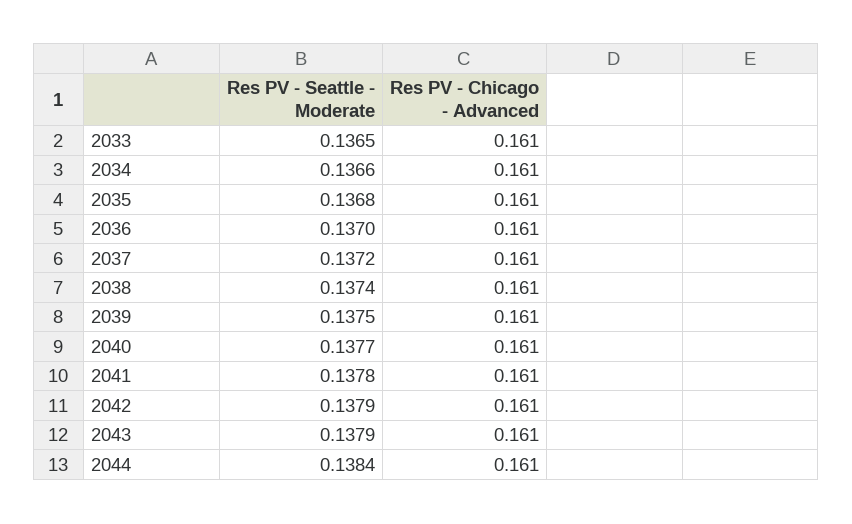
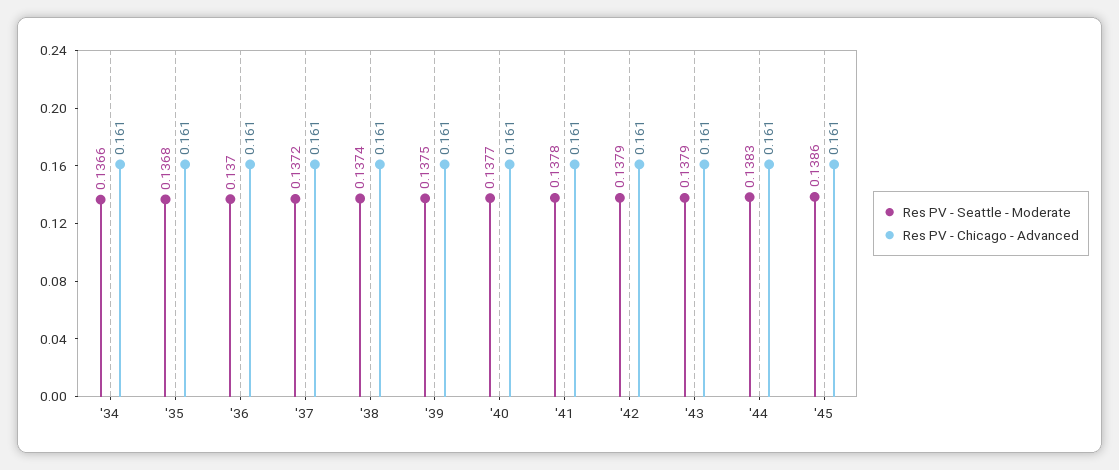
Res PV - Seattle - Moderate, 2033: 0.1365 -> none
Res PV - Chicago - Advanced, 2033: 0.161 -> none
Res PV - Seattle - Moderate, 2044: 0.1384 -> 0.1383
Res PV - Seattle - Moderate, '45: none -> 0.1386
Res PV - Chicago - Advanced, '45: none -> 0.161

